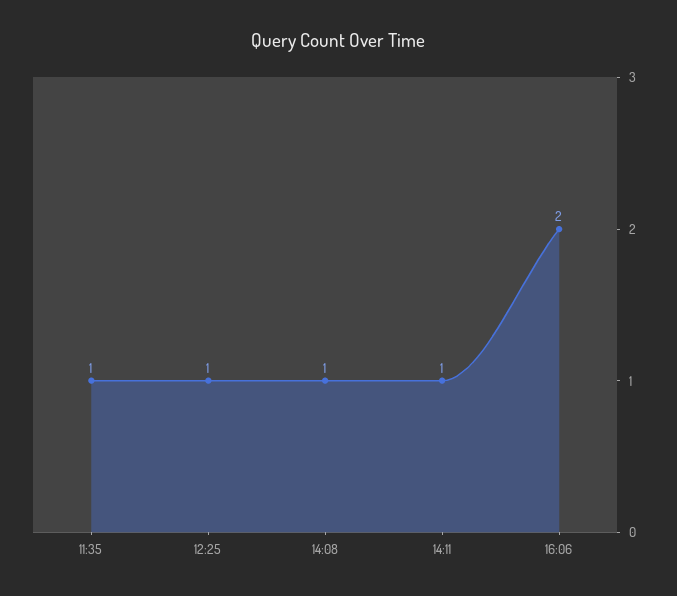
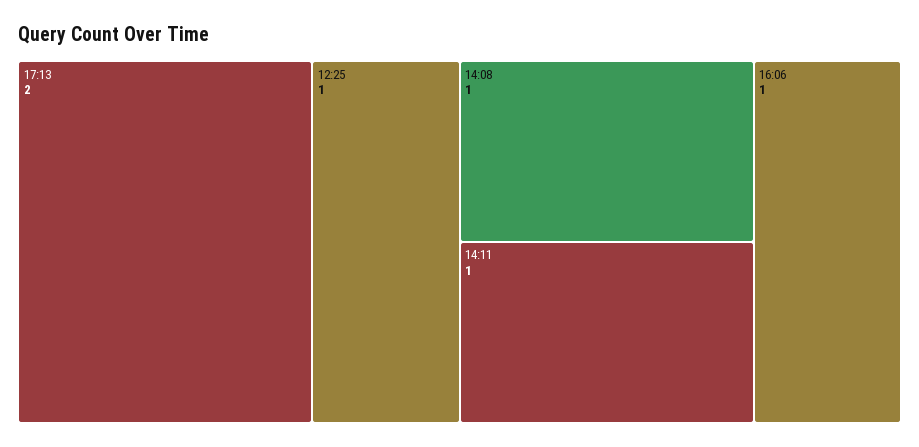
11:35: 1 -> none
16:06: 2 -> 1
17:13: none -> 2

